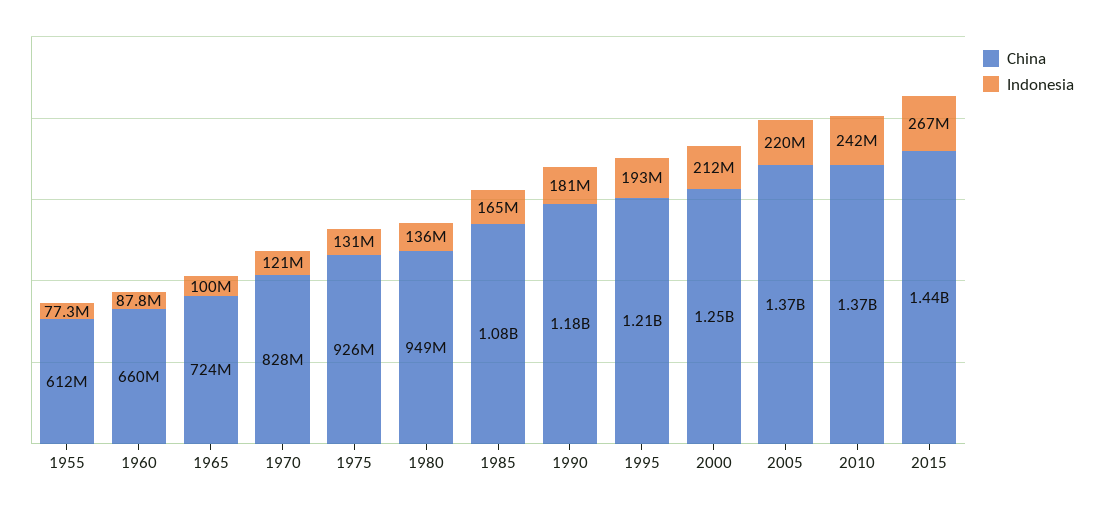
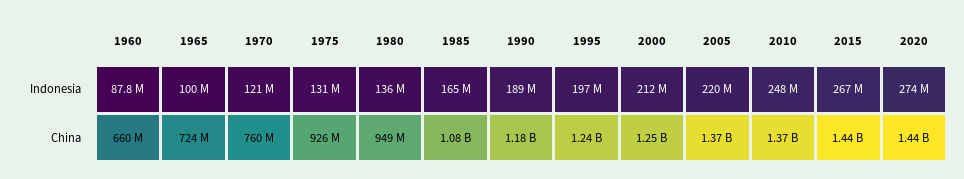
China, 1955: 612000000 -> none
Indonesia, 1955: 77300000 -> none
China, 1970: 828000000 -> 760000000
Indonesia, 1990: 181000000 -> 189000000
China, 1995: 1210000000 -> 1240000000
Indonesia, 1995: 193000000 -> 197000000
Indonesia, 2010: 242000000 -> 248000000
Indonesia, 2020: none -> 274000000
China, 2020: none -> 1440000000

